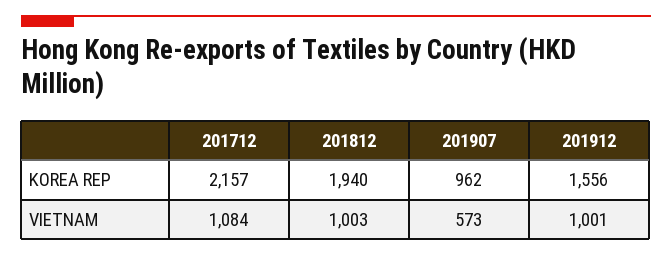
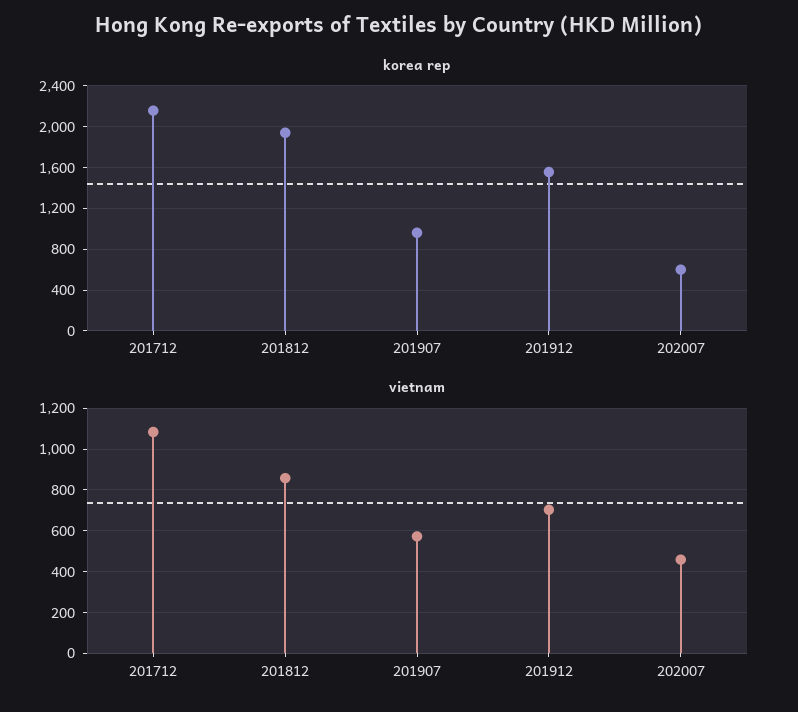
VIETNAM, 201812: 1003 -> 850
VIETNAM, 201912: 1001 -> 700
KOREA REP, 202007: none -> 600
VIETNAM, 202007: none -> 450

